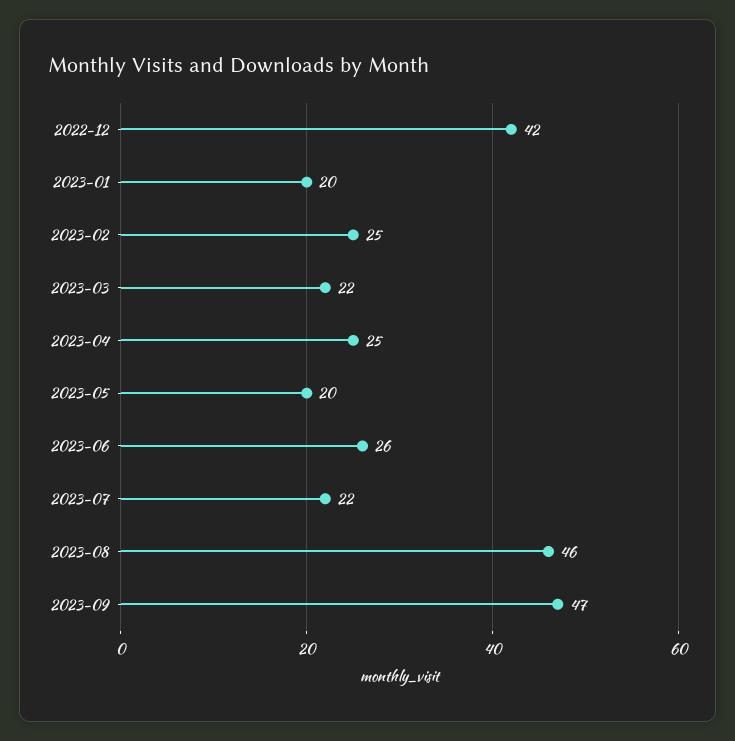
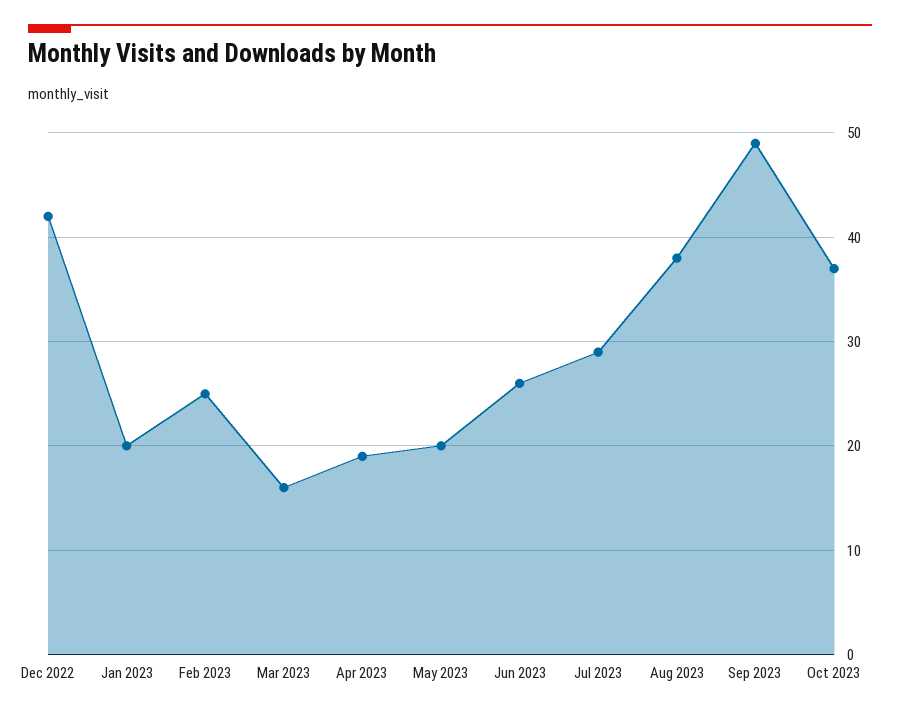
2023-03: 22 -> 16
2023-04: 25 -> 19
2023-07: 22 -> 29
2023-08: 46 -> 38
2023-09: 47 -> 49
Oct 2023: none -> 37

